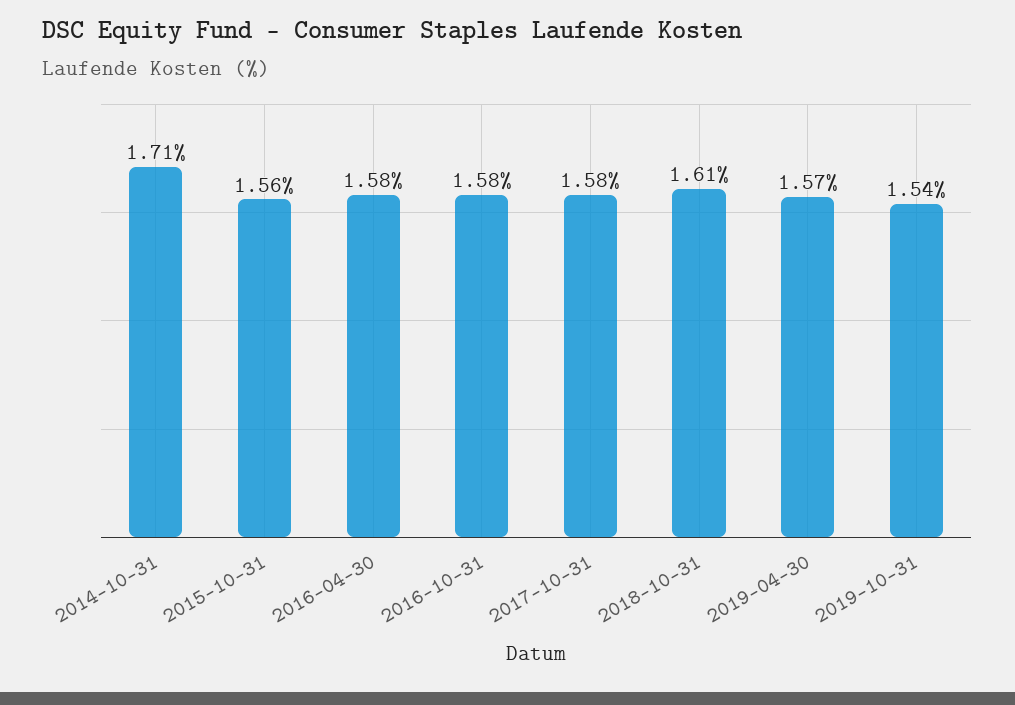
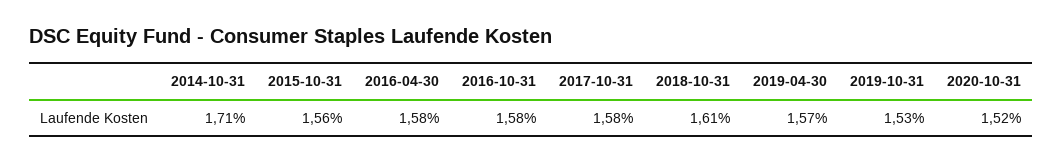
2019-10-31: 1.54 -> 1.53
2020-10-31: none -> 1.52

